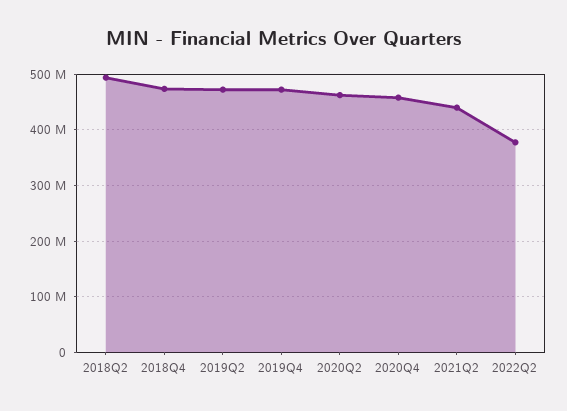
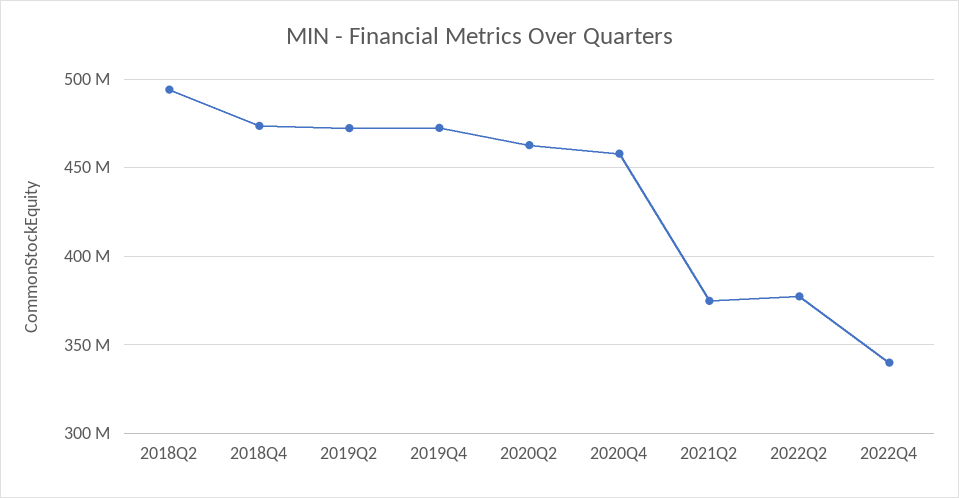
2021Q2: 440000000 -> 375000000
2022Q4: none -> 340000000

